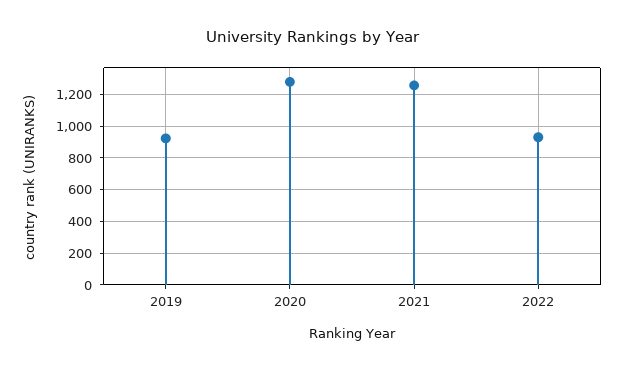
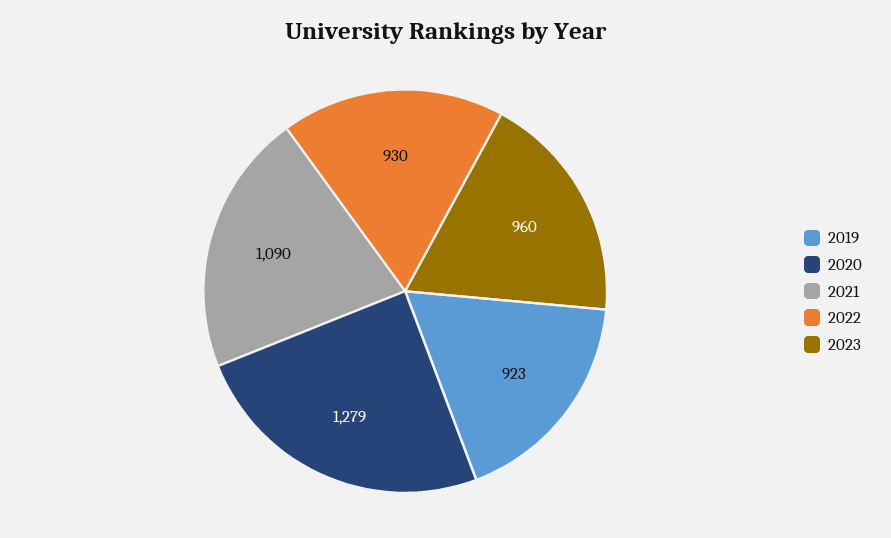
2021: 1250 -> 1090
2023: none -> 960

